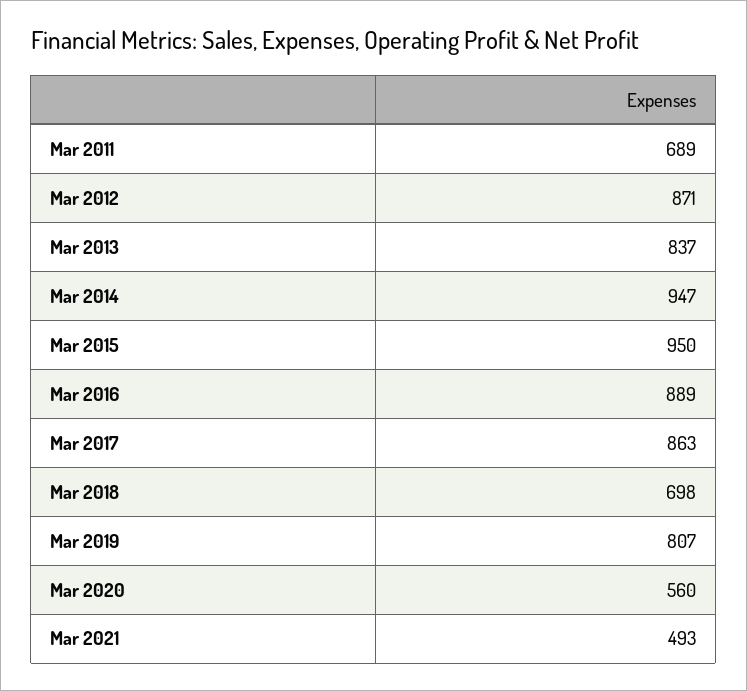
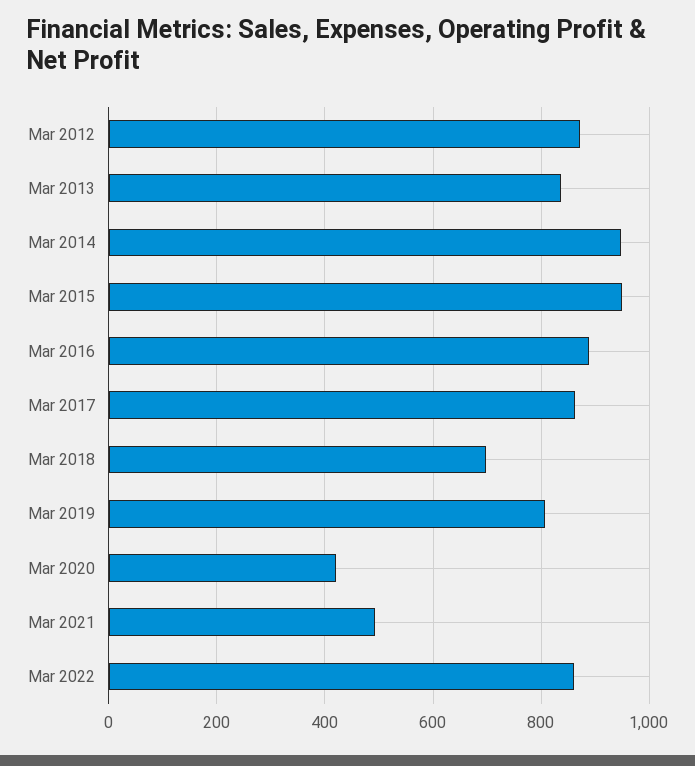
Mar 2011: 689 -> none
Mar 2020: 560 -> 420
Mar 2022: none -> 860

